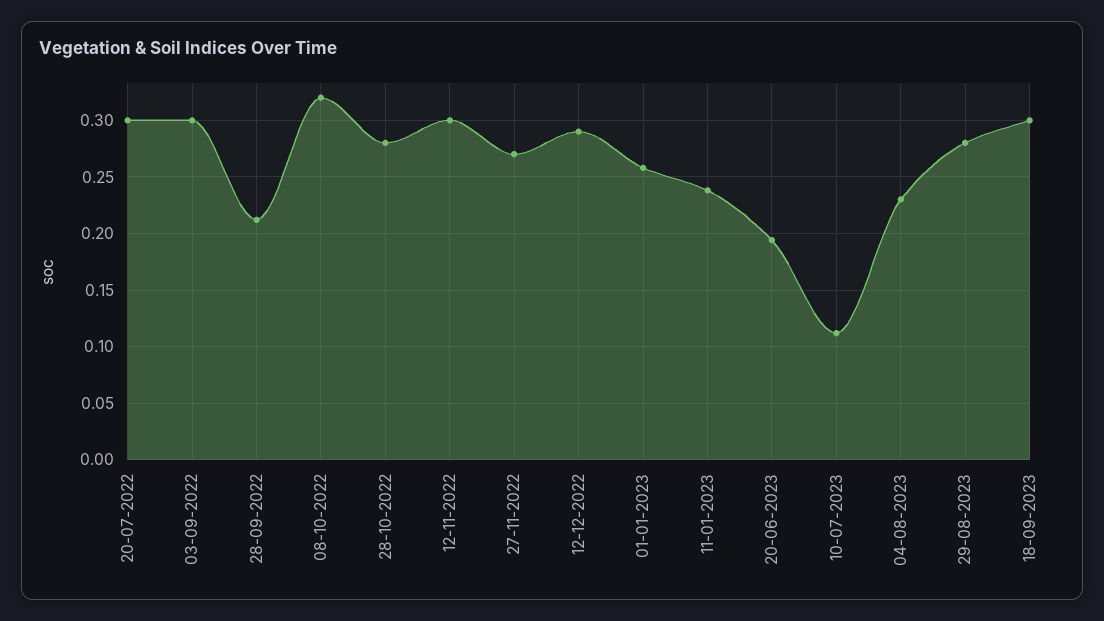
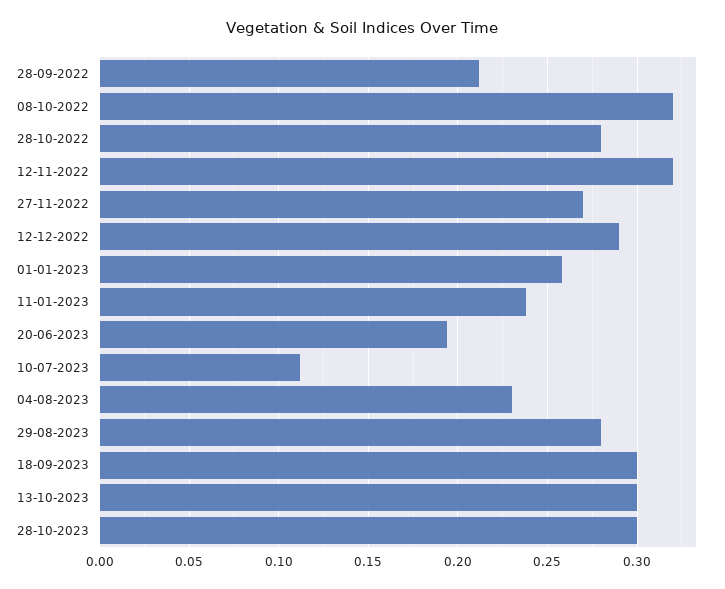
20-07-2022: 0.3 -> none
03-09-2022: 0.3 -> none
12-11-2022: 0.3 -> 0.32
13-10-2023: none -> 0.3
28-10-2023: none -> 0.3

